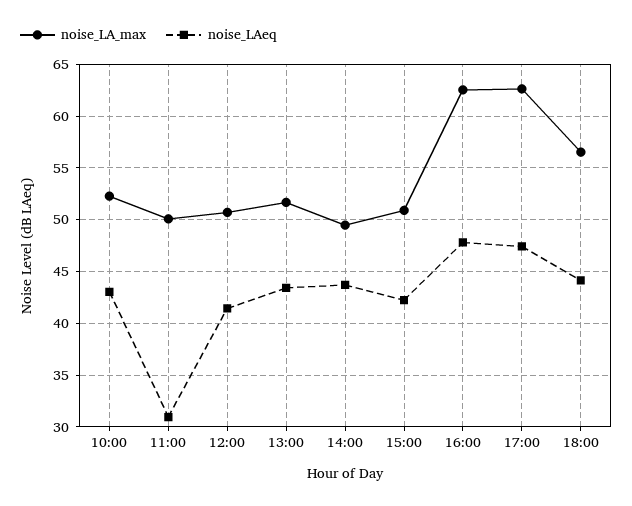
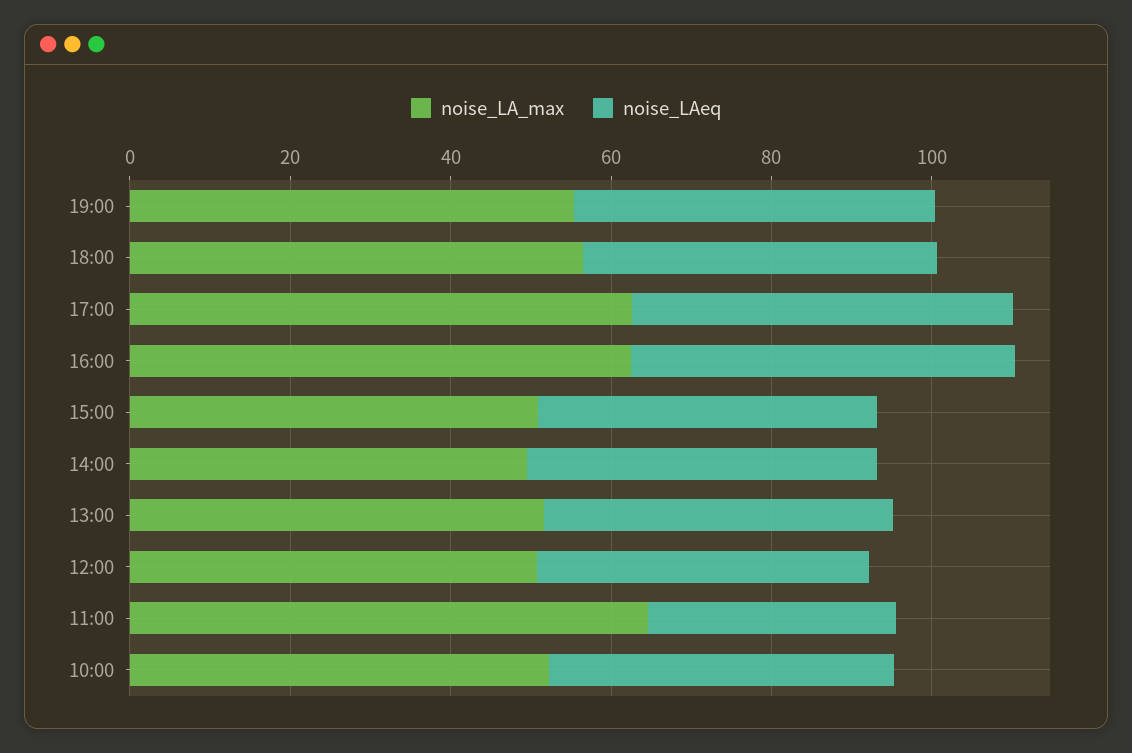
noise_LA_max, 11:00: 50 -> 65
noise_LA_max, 19:00: none -> 55
noise_LAeq, 19:00: none -> 45

